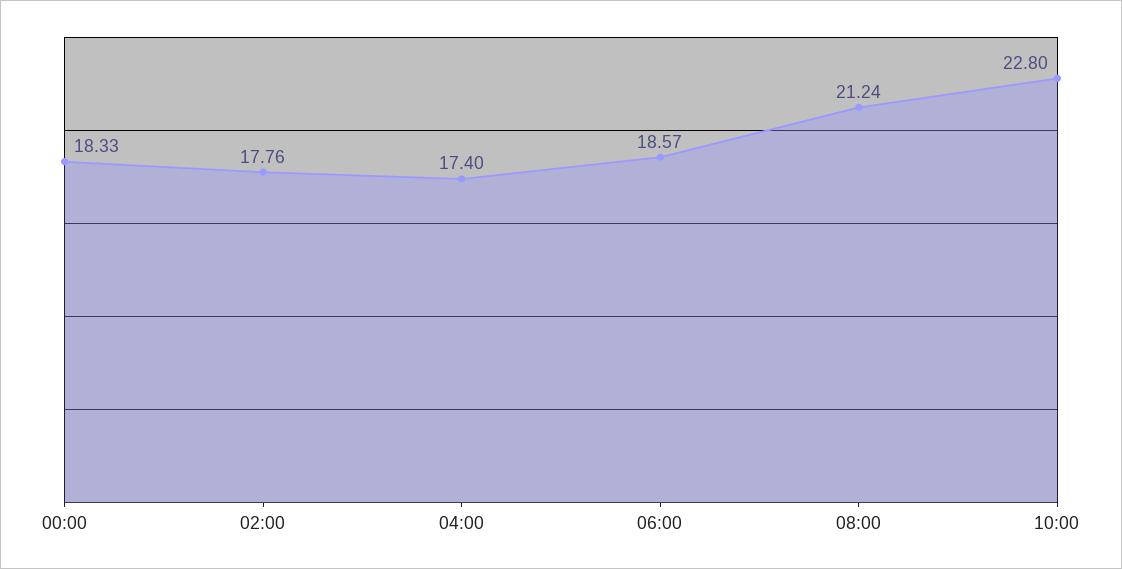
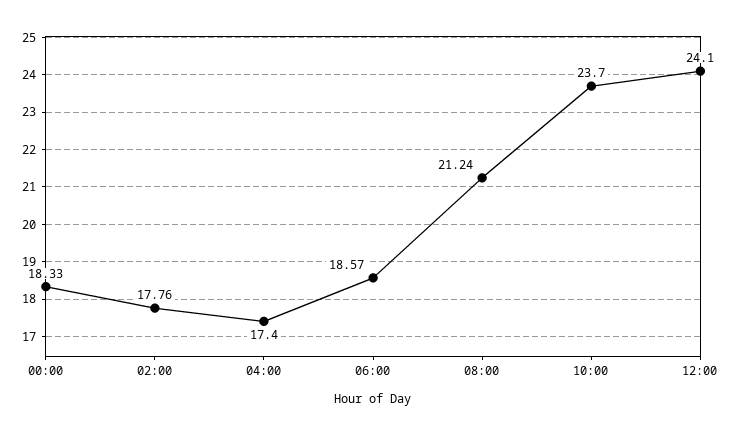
10:00: 22.8 -> 23.7
12:00: none -> 24.1

